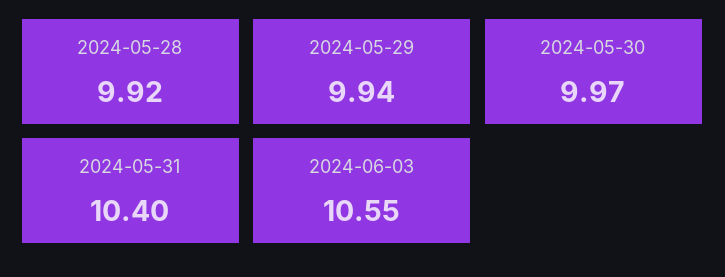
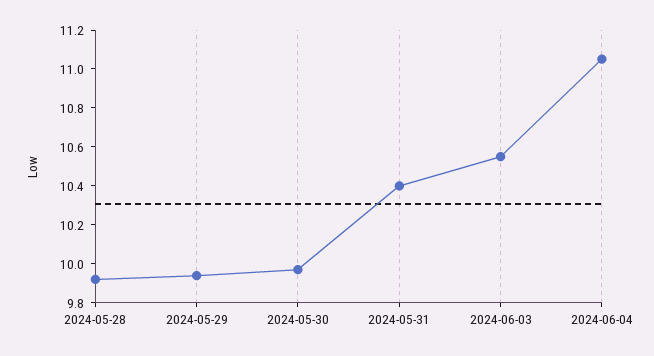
2024-06-04: none -> 11.05

